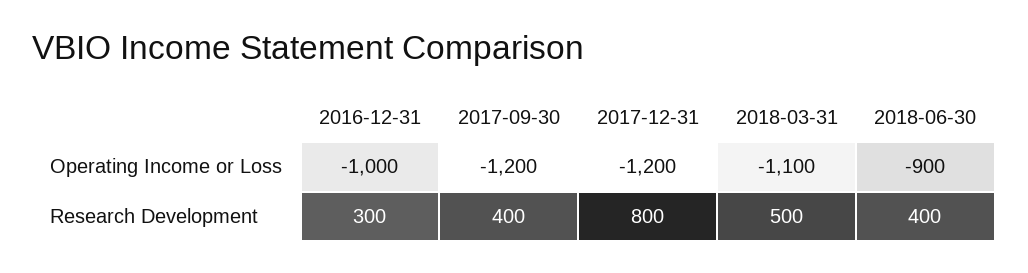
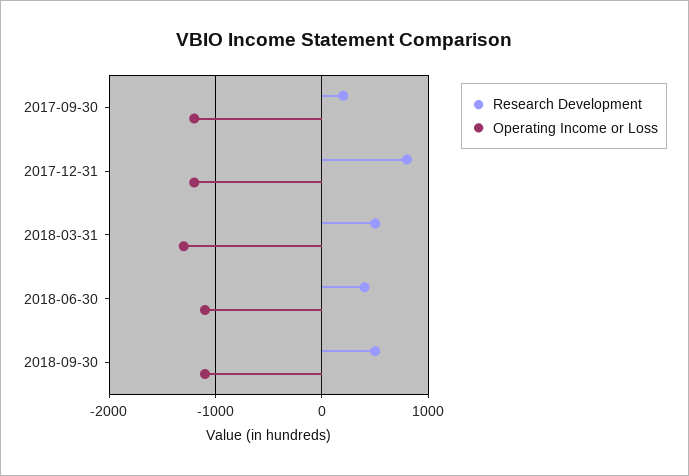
Operating Income or Loss, 2016-12-31: -1000 -> none
Operating Income or Loss, 2018-03-31: -1100 -> -1300
Operating Income or Loss, 2018-06-30: -900 -> -1100
Research Development, 2016-12-31: 300 -> none
Research Development, 2017-09-30: 400 -> 200
Research Development, 2018-09-30: none -> 500
Operating Income or Loss, 2018-09-30: none -> -1100

